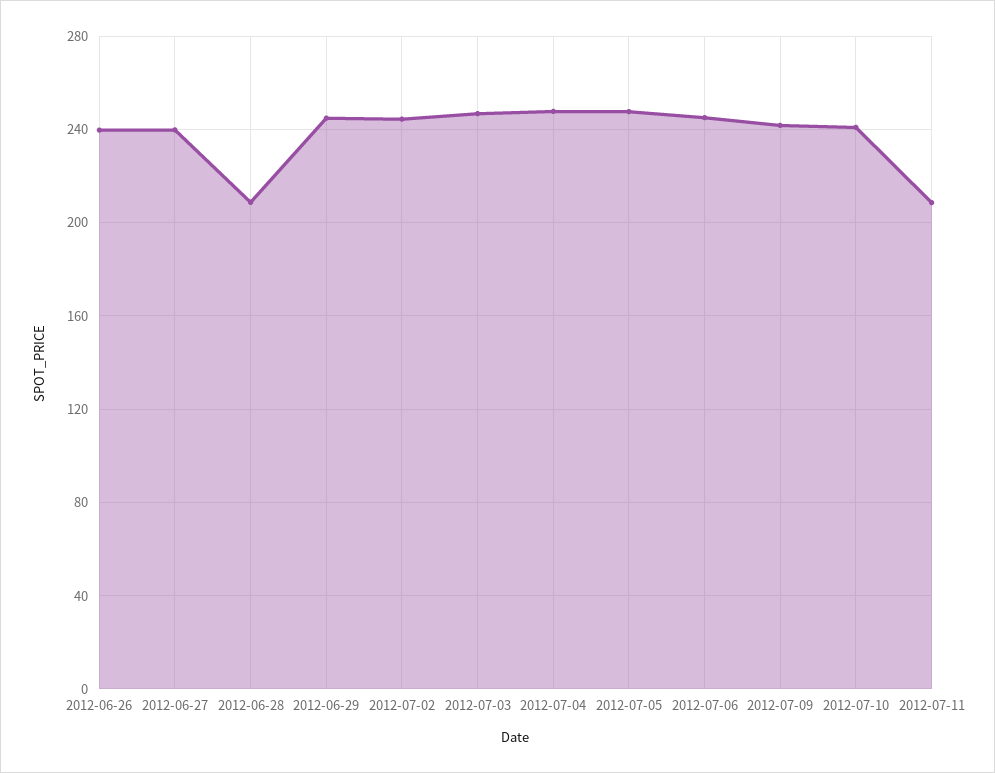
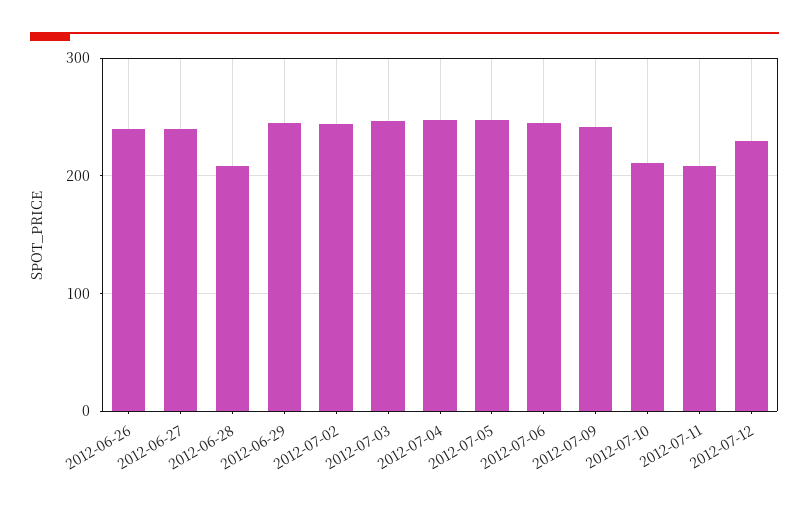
2012-07-10: 240 -> 210
2012-07-12: none -> 230

